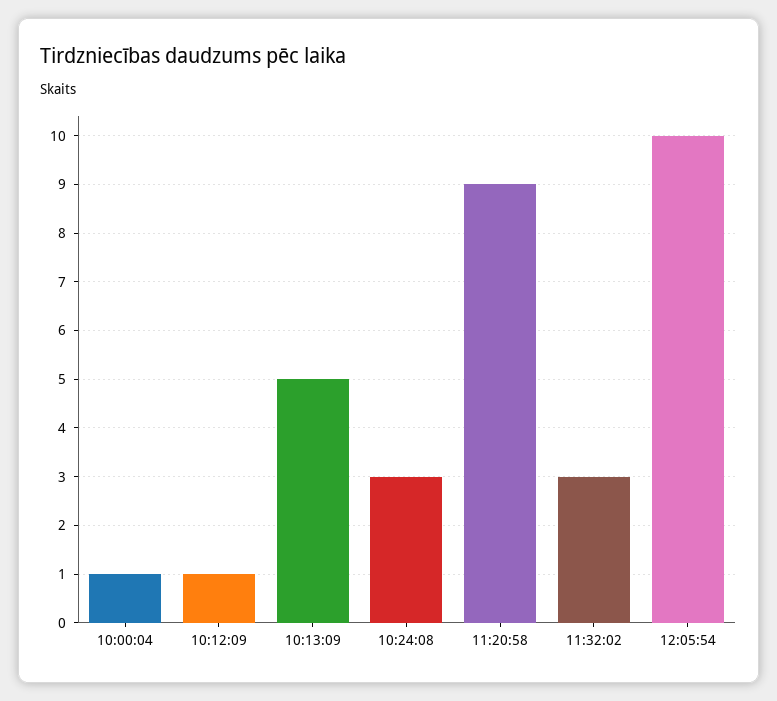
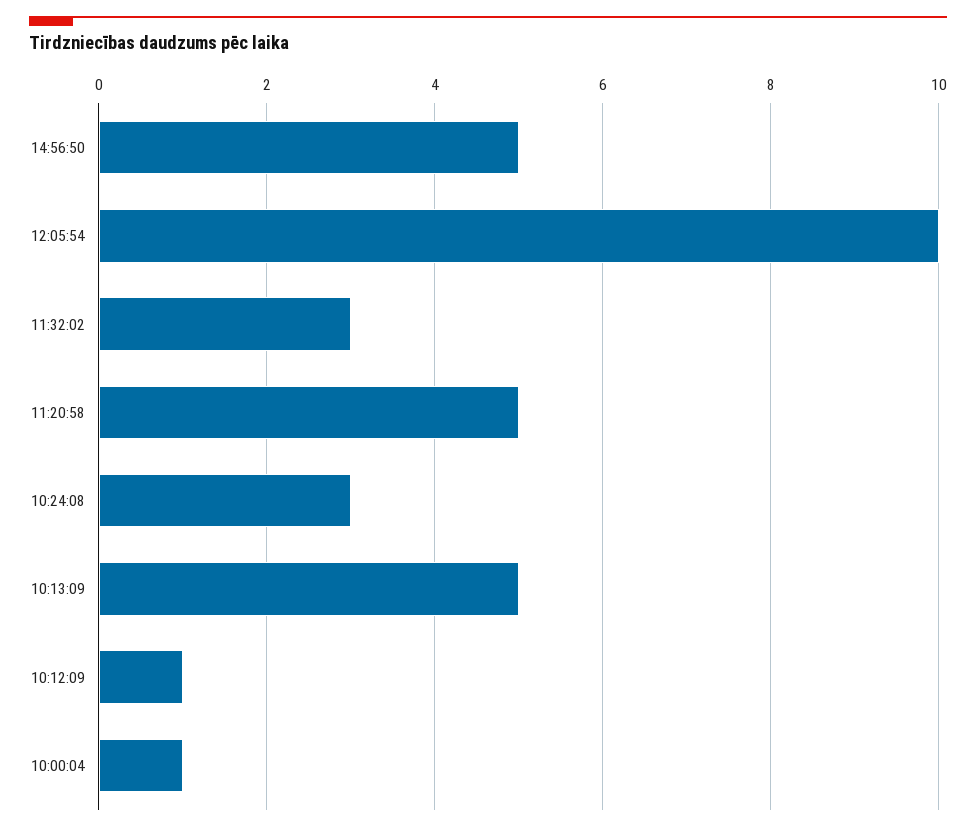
11:20:58: 9 -> 5
14:56:50: none -> 5

